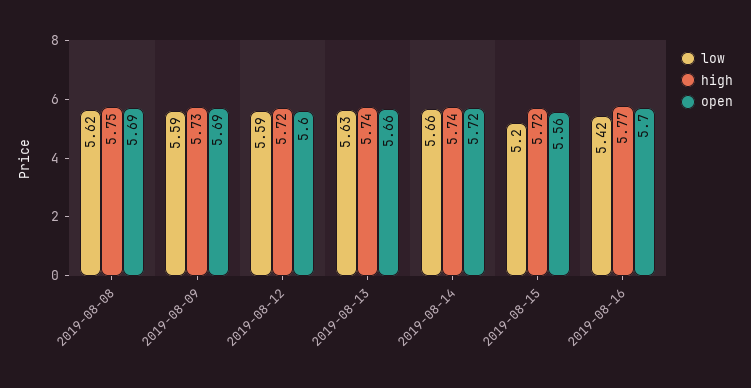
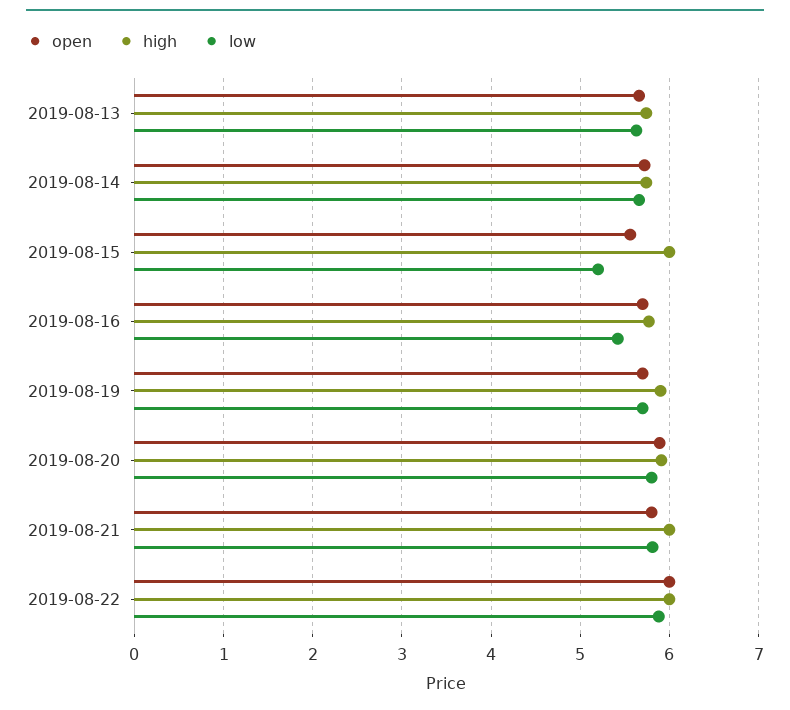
low, 2019-08-08: 5.62 -> none
high, 2019-08-08: 5.75 -> none
open, 2019-08-08: 5.69 -> none
low, 2019-08-09: 5.59 -> none
high, 2019-08-09: 5.73 -> none
open, 2019-08-09: 5.69 -> none
low, 2019-08-12: 5.59 -> none
high, 2019-08-12: 5.72 -> none
open, 2019-08-12: 5.6 -> none
high, 2019-08-15: 5.72 -> 6
open, 2019-08-19: none -> 5.7
high, 2019-08-19: none -> 5.9
low, 2019-08-19: none -> 5.7
open, 2019-08-20: none -> 5.9
high, 2019-08-20: none -> 5.9
low, 2019-08-20: none -> 5.8
open, 2019-08-21: none -> 5.8
high, 2019-08-21: none -> 6
low, 2019-08-21: none -> 5.8
open, 2019-08-22: none -> 6
high, 2019-08-22: none -> 6
low, 2019-08-22: none -> 5.9

